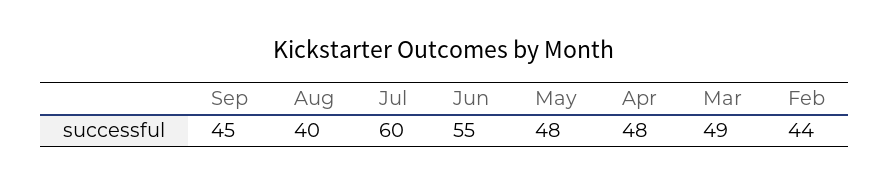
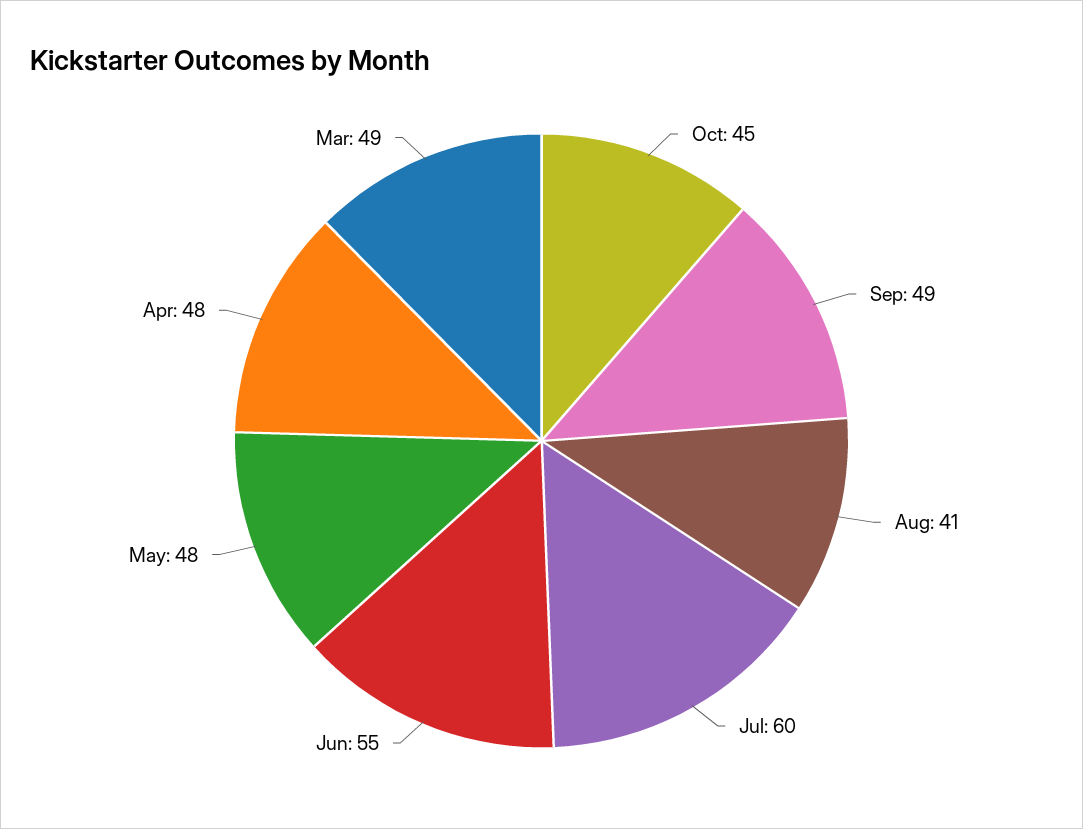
Sep: 45 -> 49
Aug: 40 -> 41
Feb: 44 -> none
Oct: none -> 45

